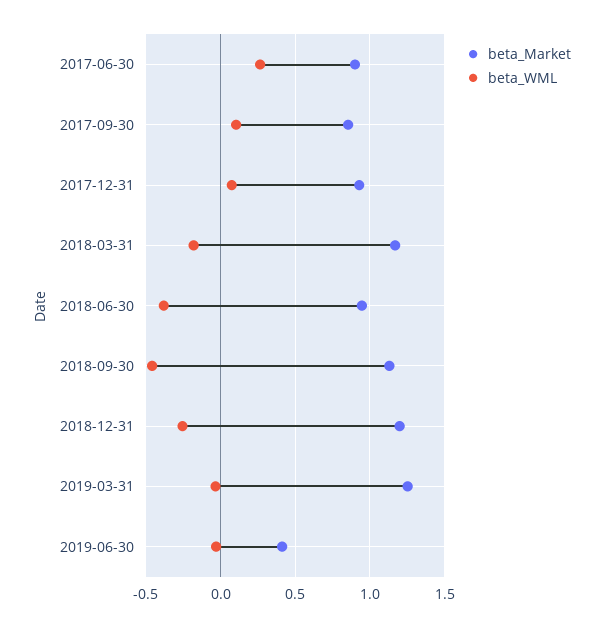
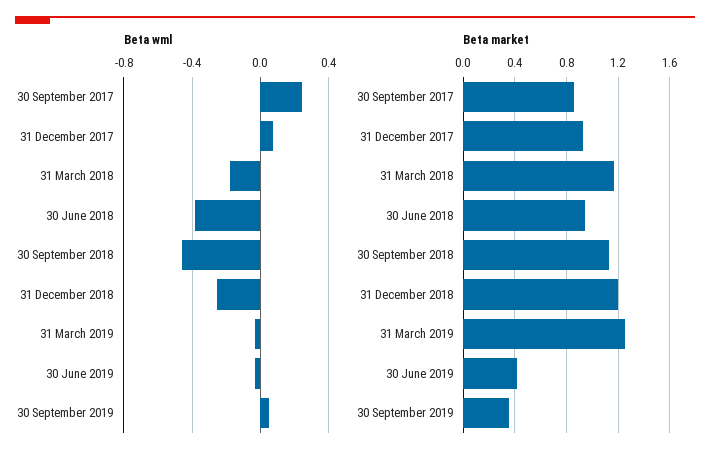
beta_Market, 2017-06-30: 0.9 -> none
beta_WML, 2017-06-30: 0.25 -> none
beta_WML, 2017-09-30: 0.1 -> 0.25
beta_WML, 30 September 2019: none -> 0.05
beta_Market, 30 September 2019: none -> 0.35

